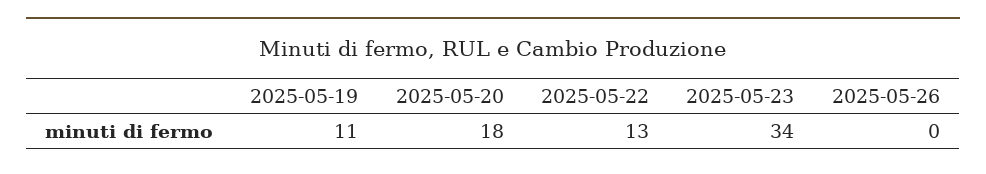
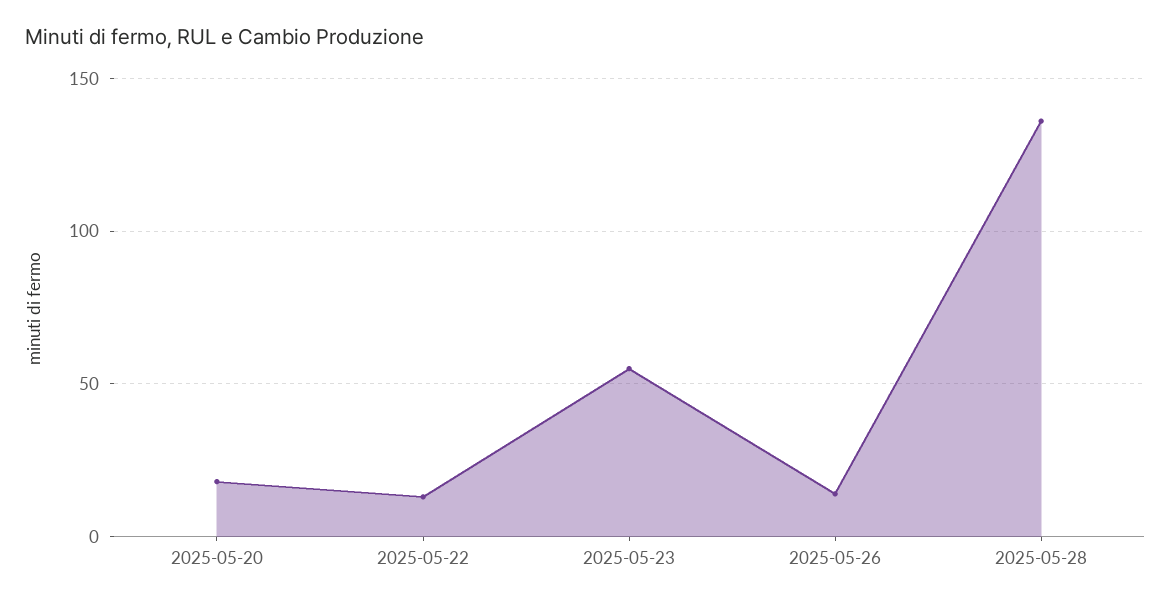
2025-05-19: 11 -> none
2025-05-23: 34 -> 55
2025-05-26: 0 -> 15
2025-05-28: none -> 135

